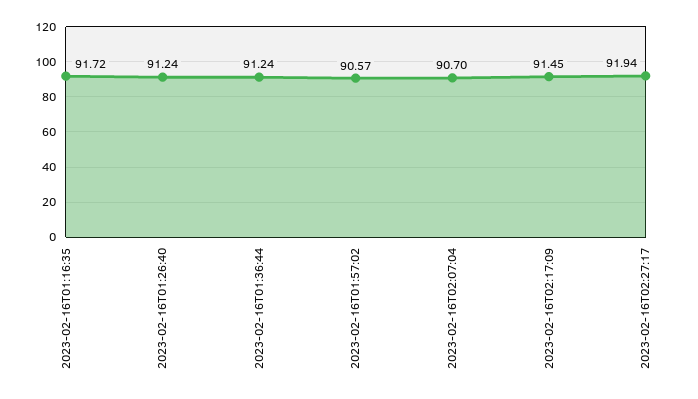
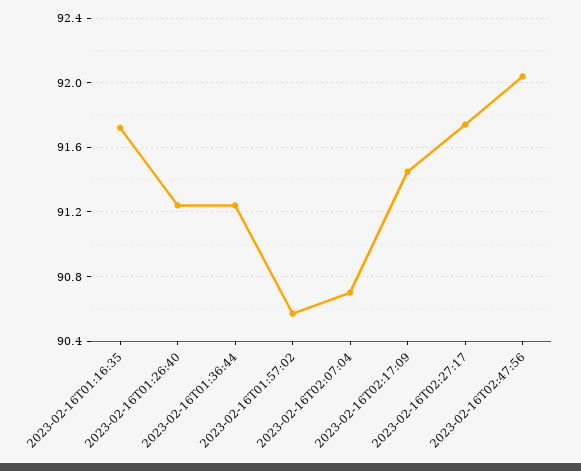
2023-02-16T02:27:17: 91.94 -> 91.75
2023-02-16T02:47:56: none -> 92.05

